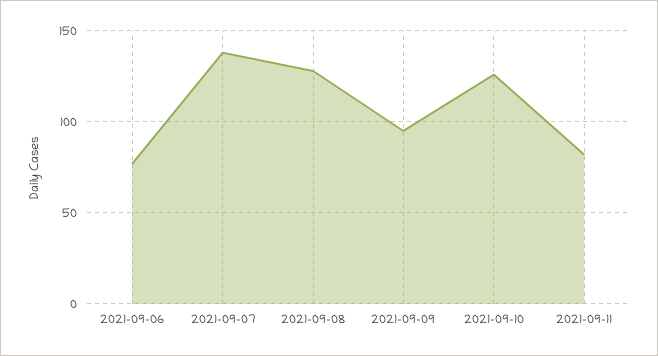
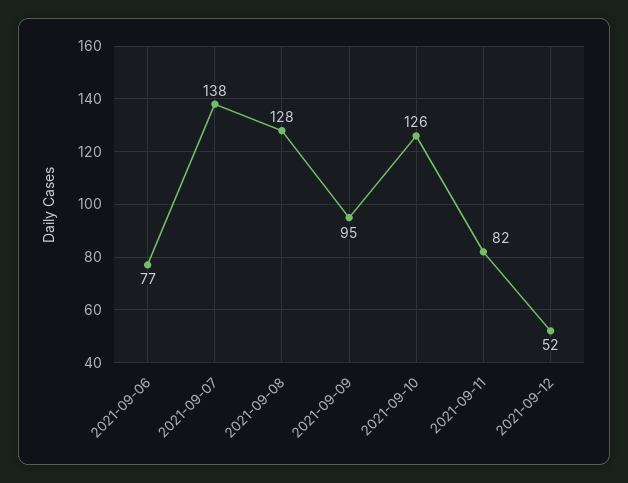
2021-09-12: none -> 52

